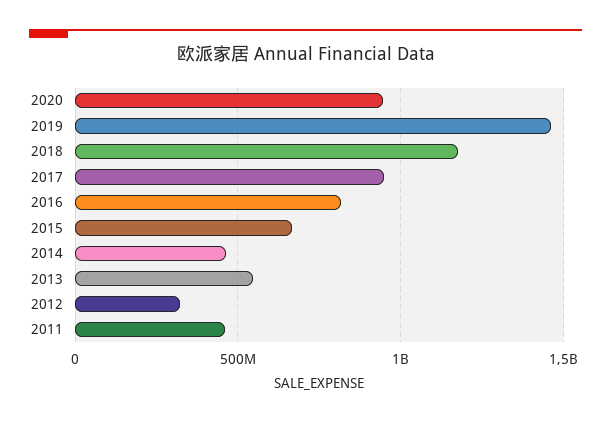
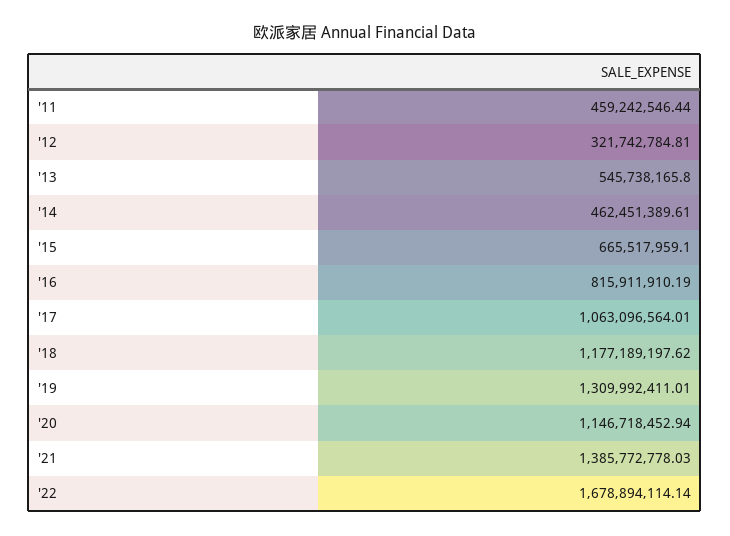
2020: 950000000 -> 1146718452.94
2019: 1450000000 -> 1309992411.01
2017: 950000000 -> 1063096564.01
'21: none -> 1385772778.03
'22: none -> 1678894114.14

